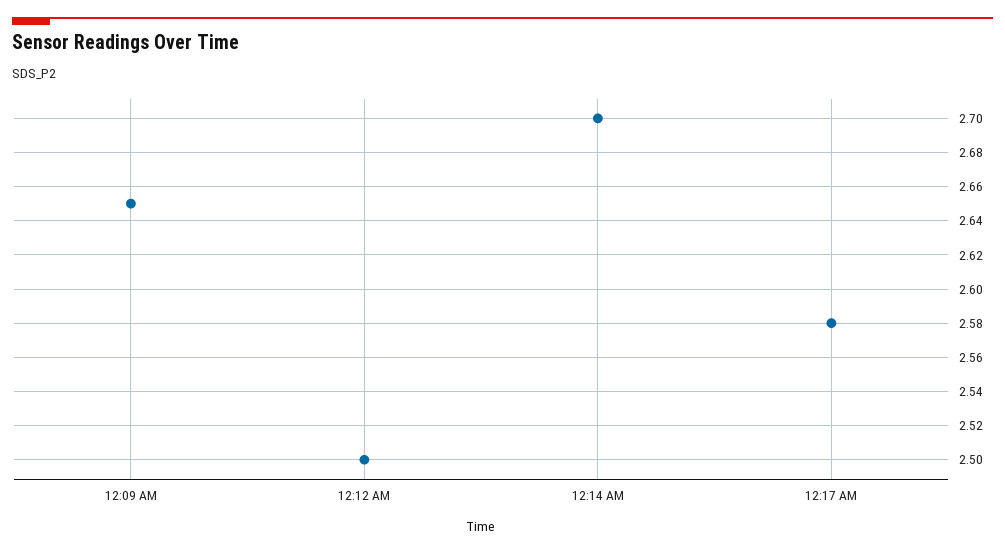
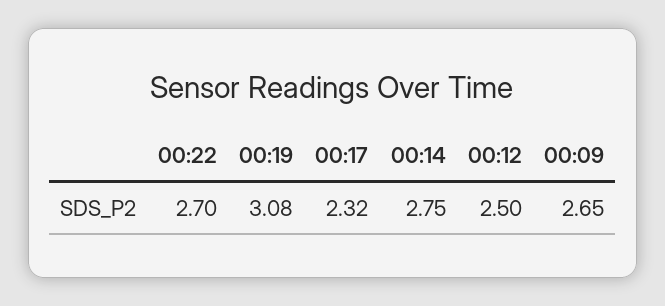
12:14 AM: 2.7 -> 2.75
12:17 AM: 2.58 -> 2.32
00:22: none -> 2.7
00:19: none -> 3.08

